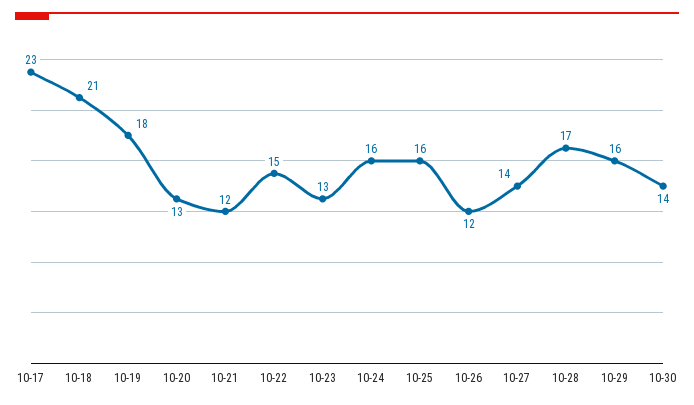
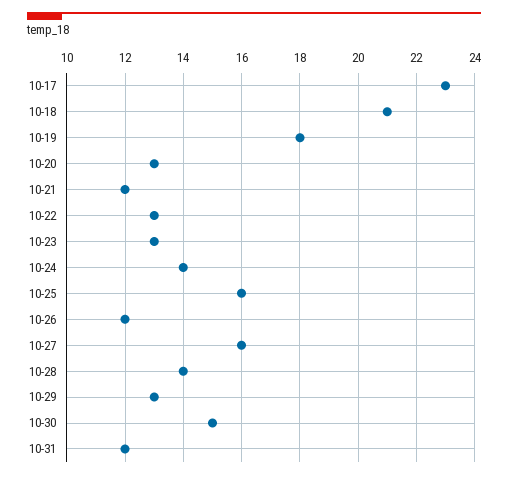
10-22: 15 -> 13
10-24: 16 -> 14
10-27: 14 -> 16
10-28: 17 -> 14
10-29: 16 -> 13
10-30: 14 -> 15
10-31: none -> 12

